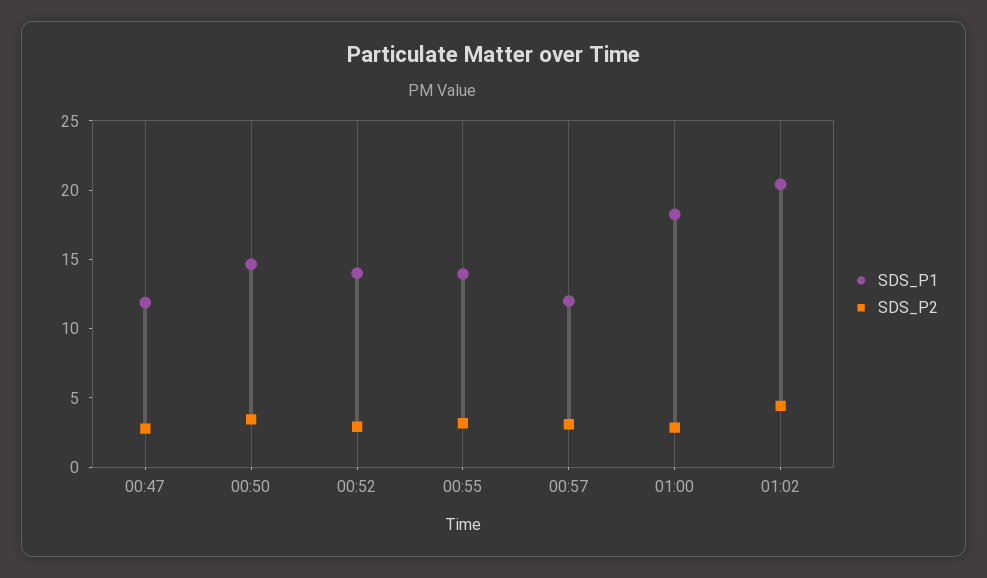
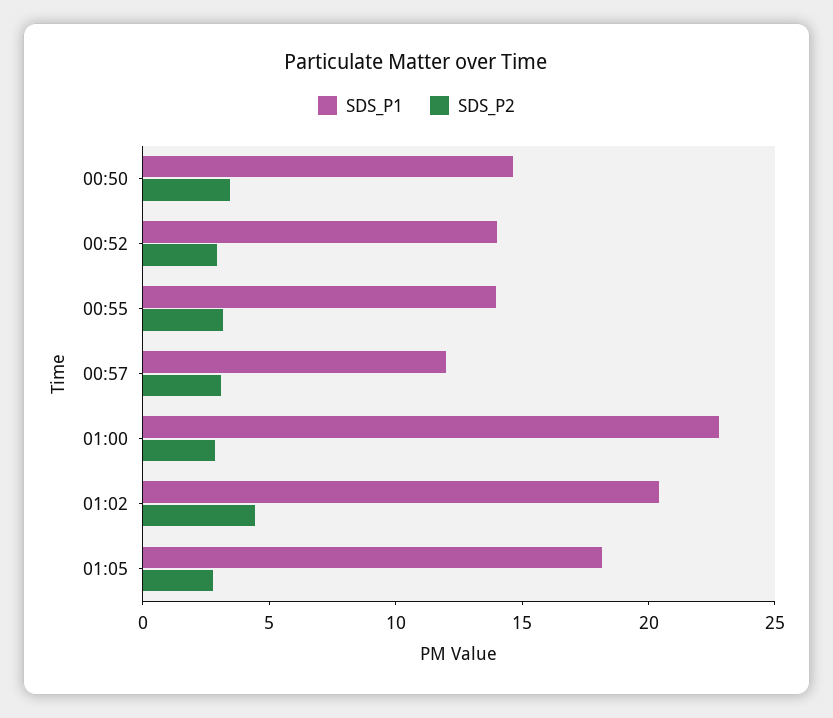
SDS_P1, 00:47: 12 -> none
SDS_P2, 00:47: 3 -> none
SDS_P1, 01:00: 18 -> 23
SDS_P1, 01:05: none -> 18
SDS_P2, 01:05: none -> 3

